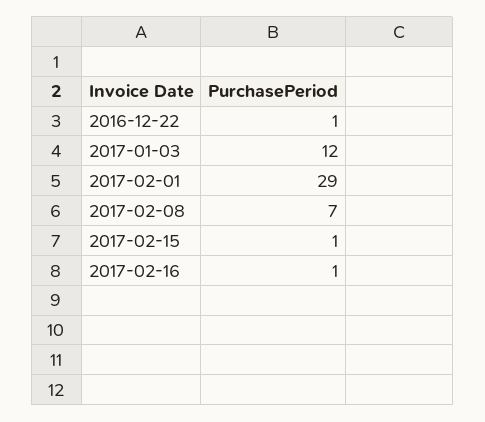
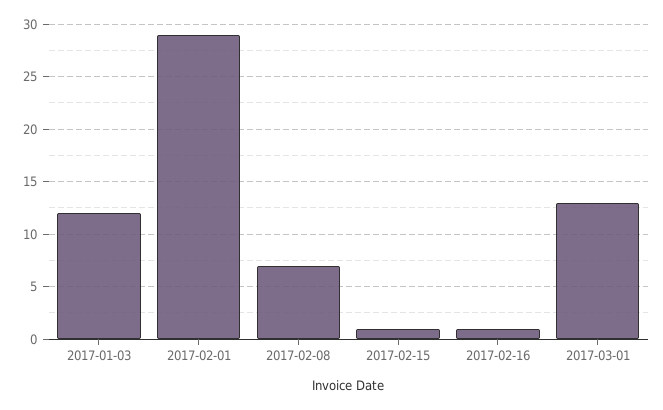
2016-12-22: 1 -> none
2017-03-01: none -> 13

